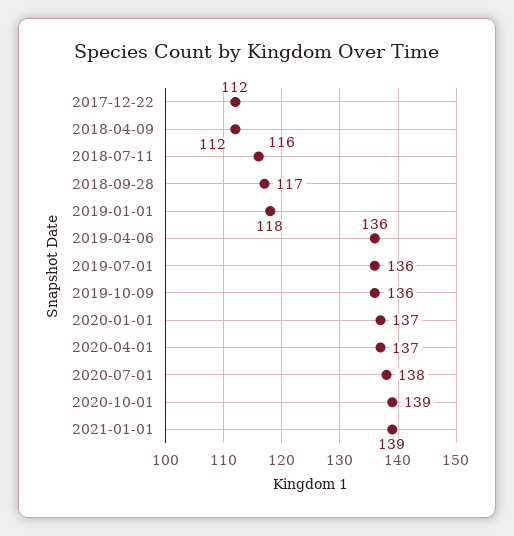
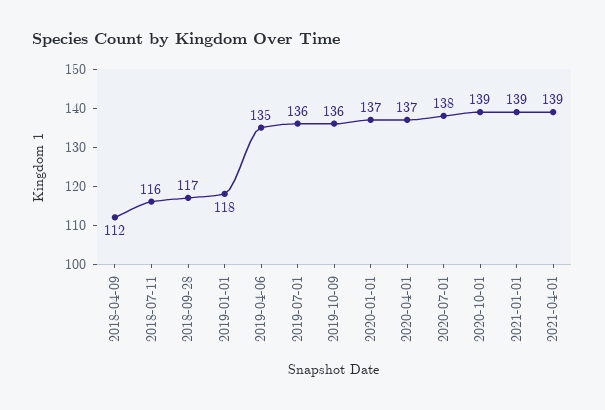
2017-12-22: 112 -> none
2019-04-06: 136 -> 135
2021-04-01: none -> 139

